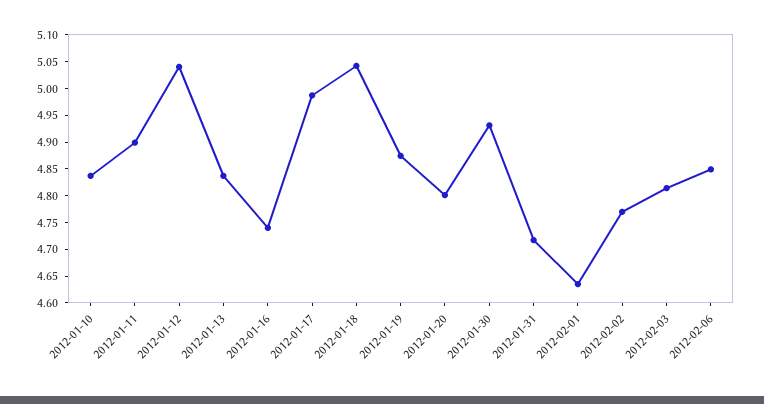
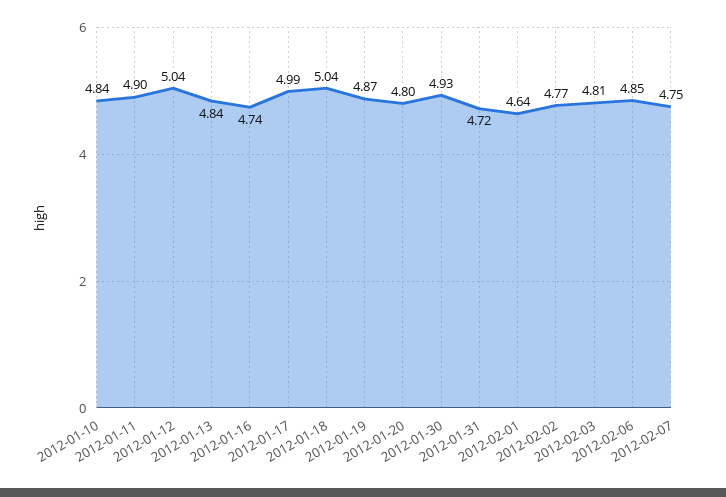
2012-02-07: none -> 4.75

